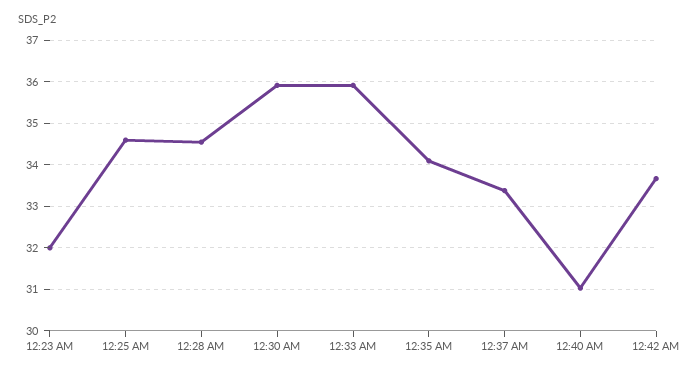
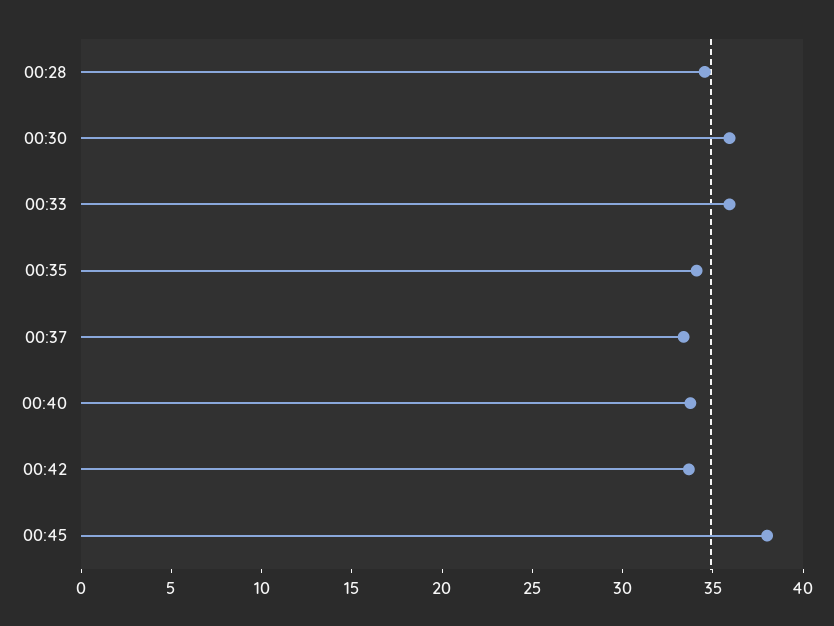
12:23 AM: 32 -> none
12:25 AM: 34.6 -> none
12:40 AM: 31 -> 34
00:45: none -> 38

